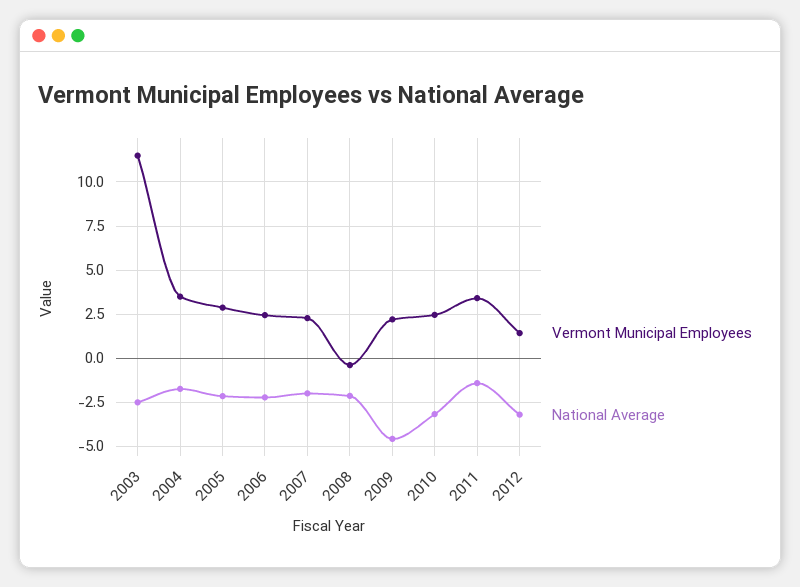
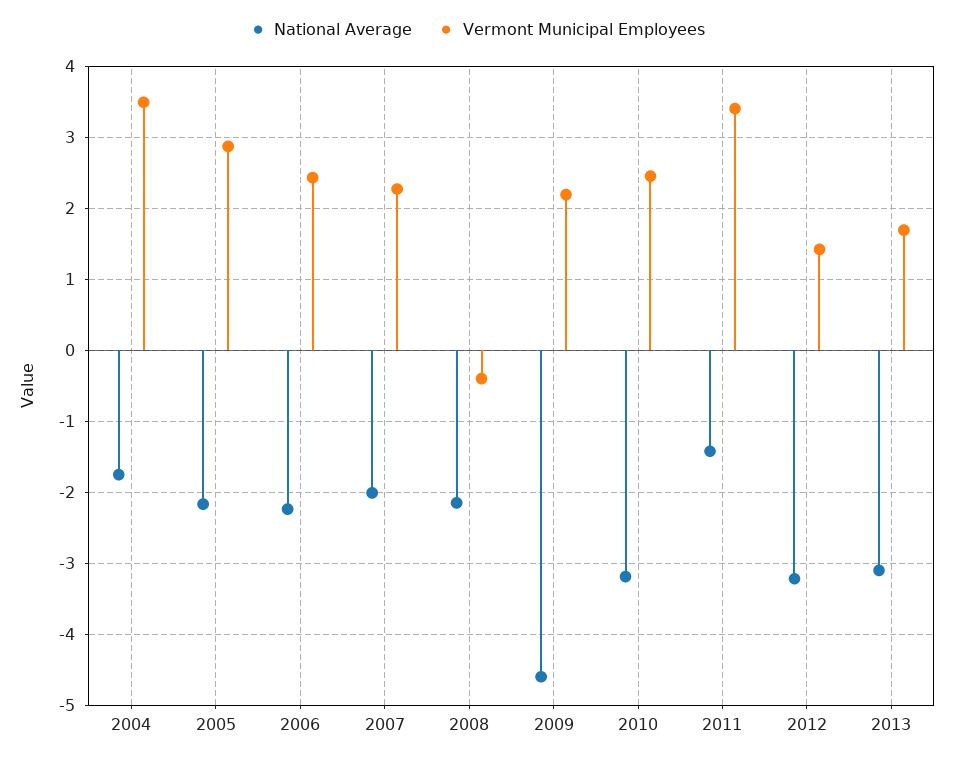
Vermont Municipal Employees, 2003: 11.5 -> none
National Average, 2003: -2.5 -> none
National Average, 2013: none -> -3.1
Vermont Municipal Employees, 2013: none -> 1.7

